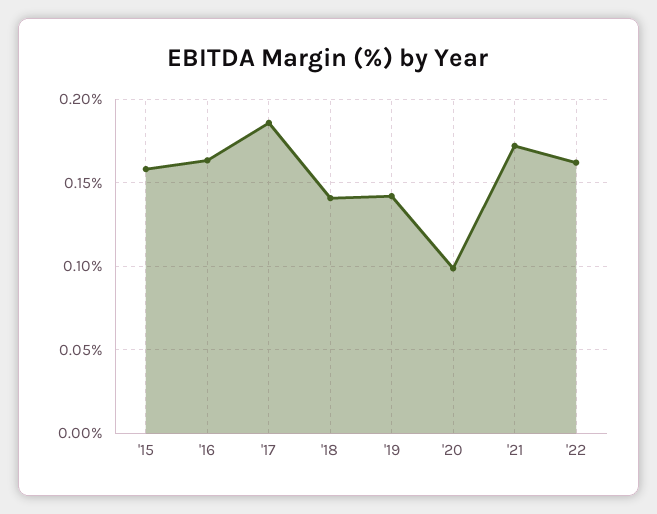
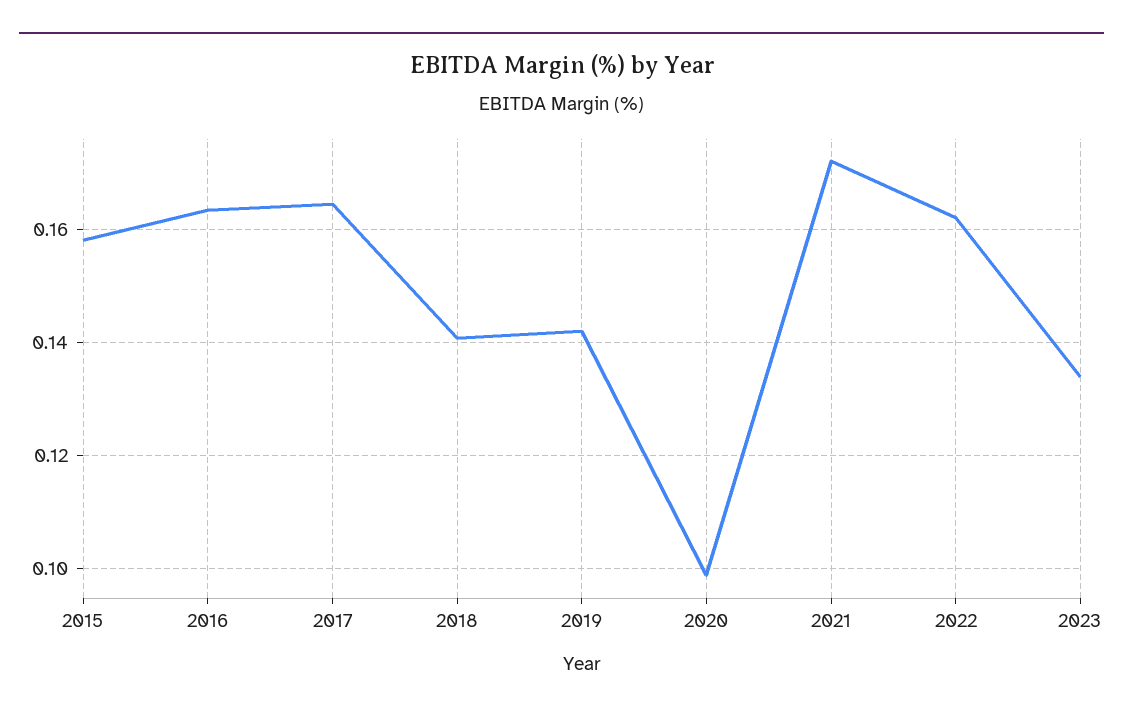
'17: 0.185 -> 0.164
2023: none -> 0.134

